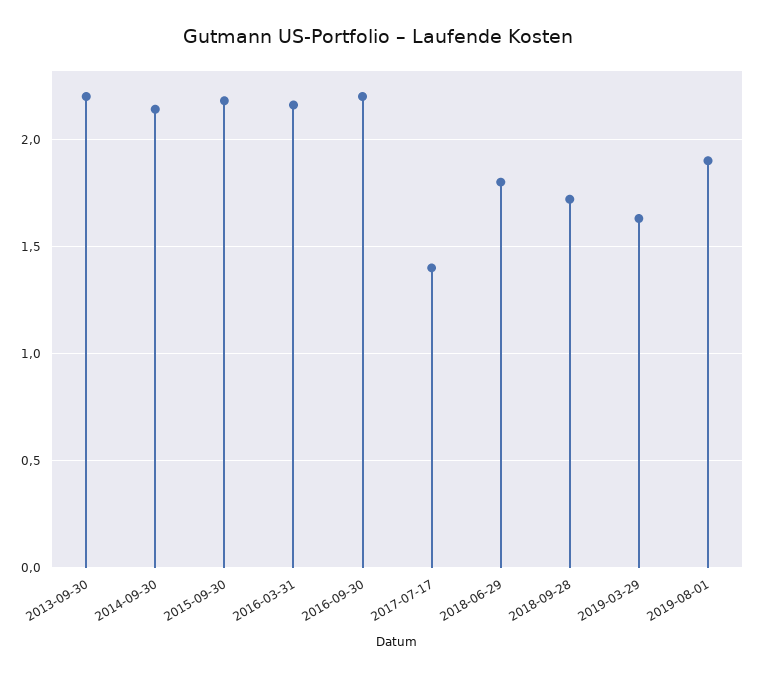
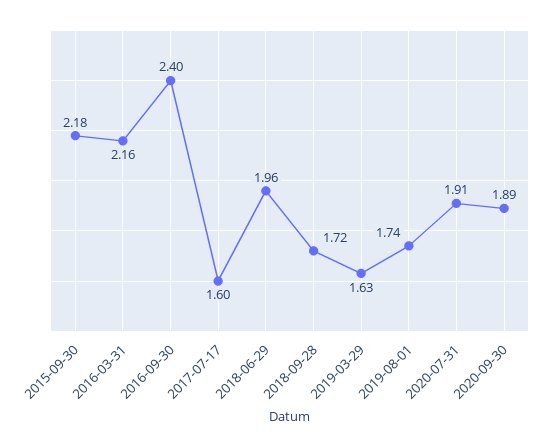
2013-09-30: 2.2 -> none
2014-09-30: 2.15 -> none
2016-09-30: 2.2 -> 2.4
2017-07-17: 1.4 -> 1.6
2018-06-29: 1.8 -> 1.96
2019-08-01: 1.9 -> 1.74
2020-07-31: none -> 1.91
2020-09-30: none -> 1.89

